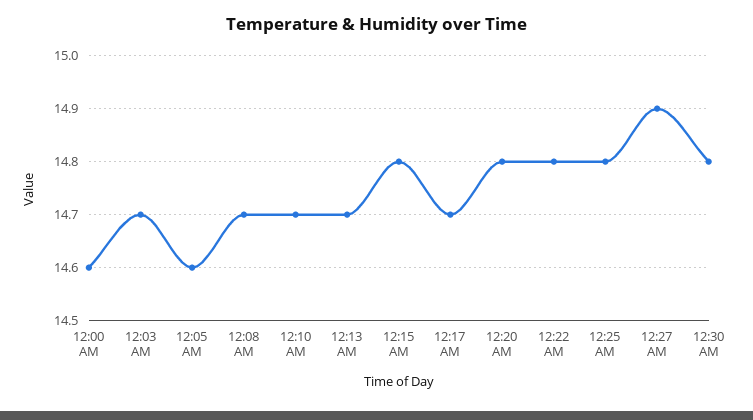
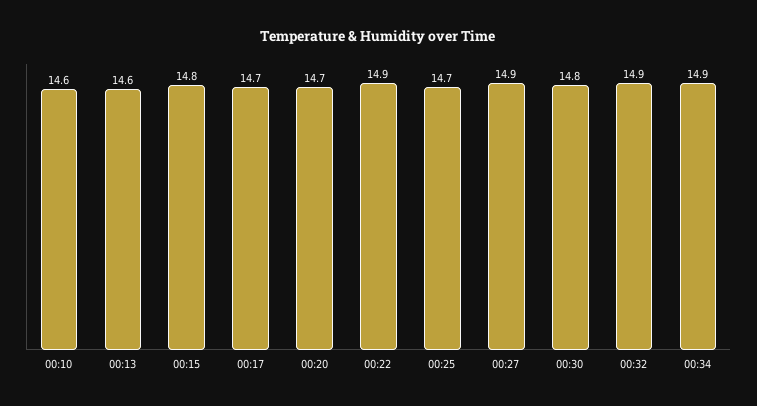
12:00 AM: 14.6 -> none
12:03 AM: 14.7 -> none
12:05 AM: 14.6 -> none
12:08 AM: 14.7 -> none
12:10 AM: 14.7 -> 14.6
12:13 AM: 14.7 -> 14.6
12:20 AM: 14.8 -> 14.7
12:22 AM: 14.8 -> 14.9
12:25 AM: 14.8 -> 14.7
00:32: none -> 14.9
00:34: none -> 14.9

